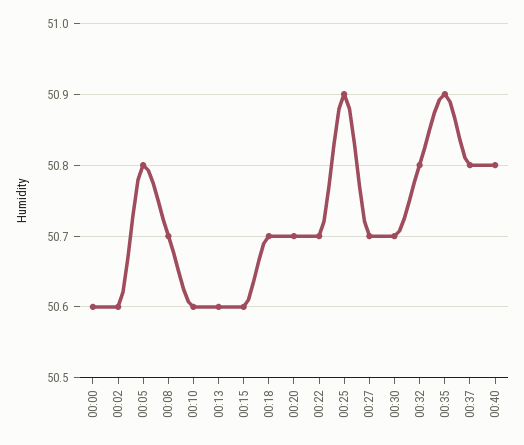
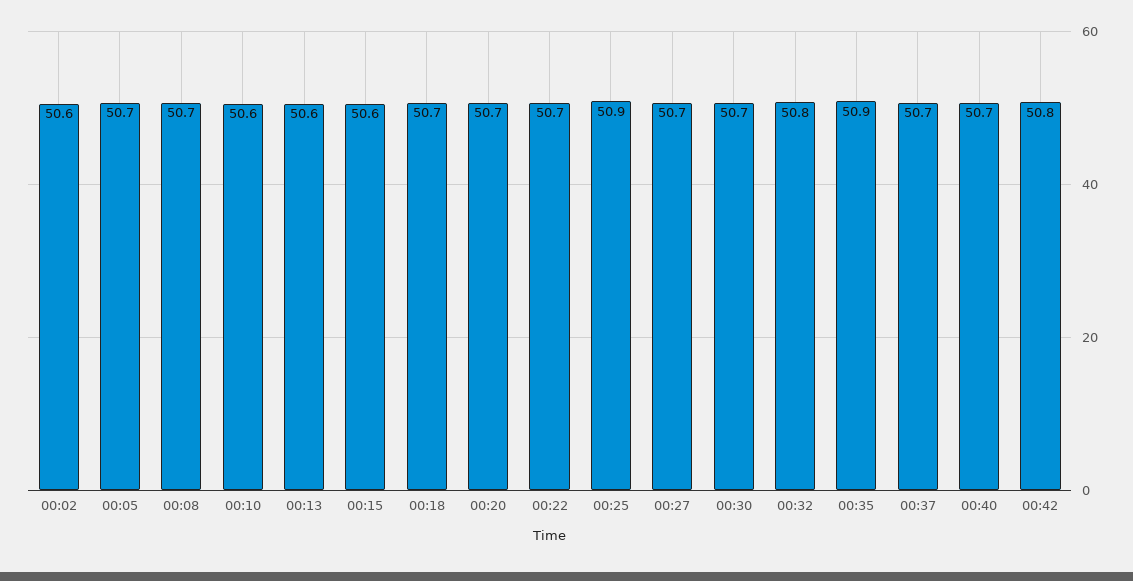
00:00: 50.6 -> none
00:05: 50.8 -> 50.7
00:37: 50.8 -> 50.7
00:40: 50.8 -> 50.7
00:42: none -> 50.8

